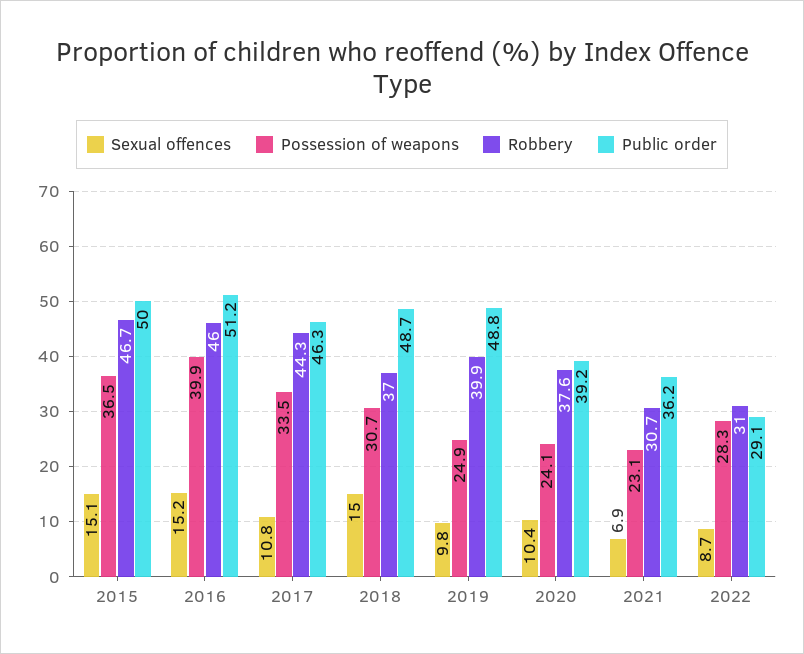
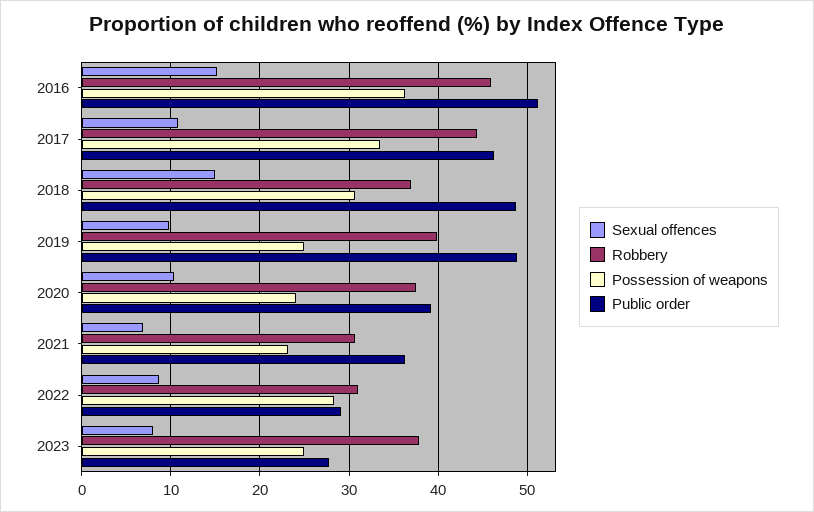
Sexual offences, 2015: 15.1 -> none
Possession of weapons, 2015: 36.5 -> none
Robbery, 2015: 46.7 -> none
Public order, 2015: 50 -> none
Possession of weapons, 2016: 39.9 -> 36
Sexual offences, 2023: none -> 8
Robbery, 2023: none -> 38
Possession of weapons, 2023: none -> 25
Public order, 2023: none -> 28

